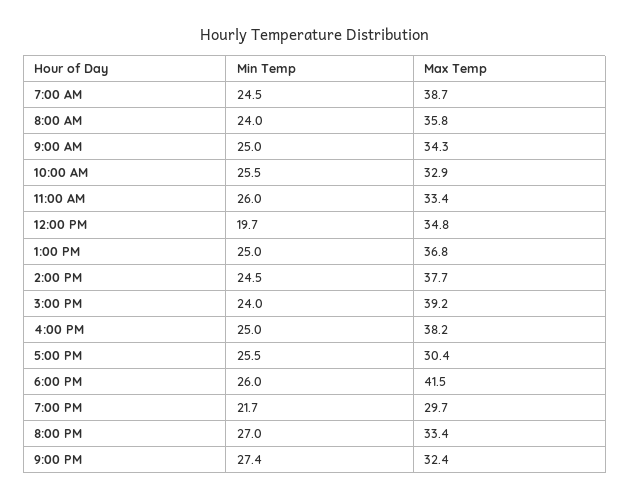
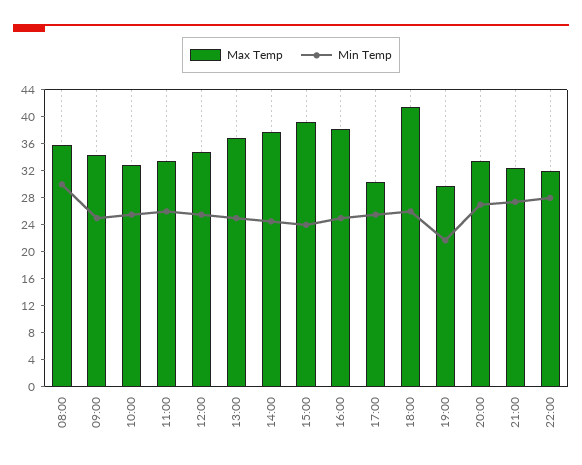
Min Temp, 7:00 AM: 24.5 -> none
Max Temp, 7:00 AM: 38.7 -> none
Min Temp, 8:00 AM: 24 -> 30
Min Temp, 12:00 PM: 19.7 -> 26
Max Temp, 22:00: none -> 32
Min Temp, 22:00: none -> 28

